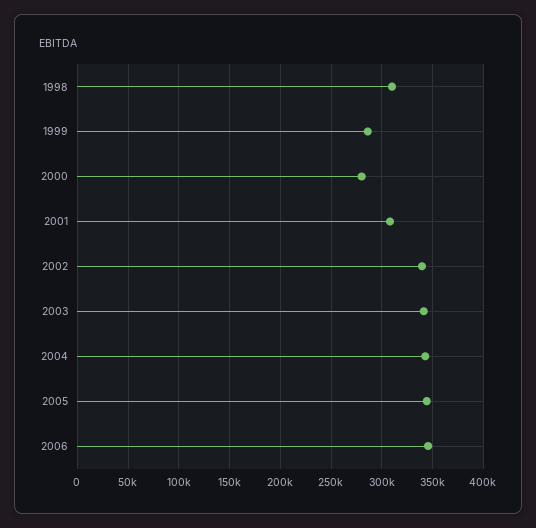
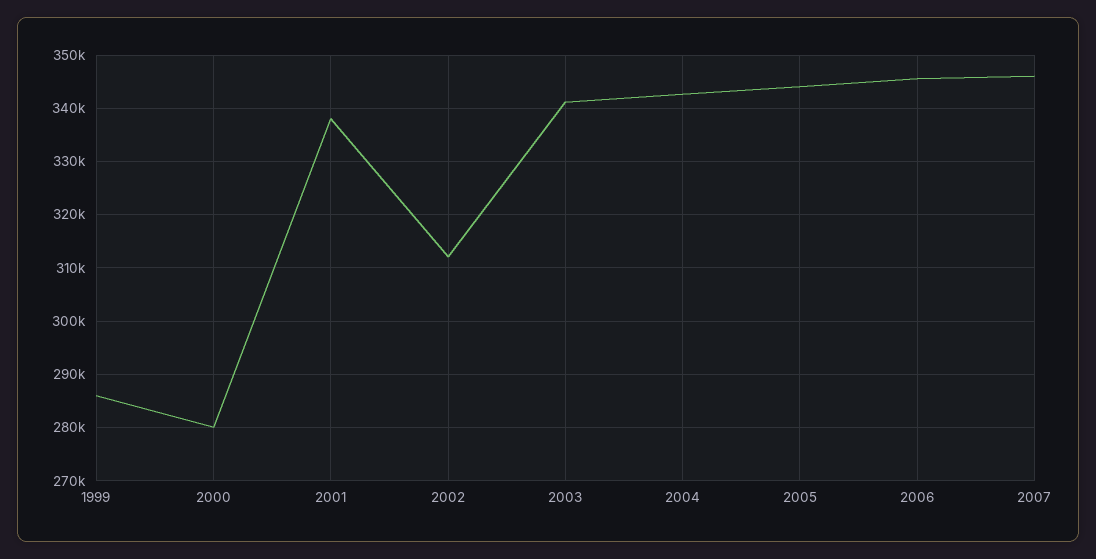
1998: 310000 -> none
2001: 310000 -> 338000
2002: 340000 -> 312000
2007: none -> 346000

